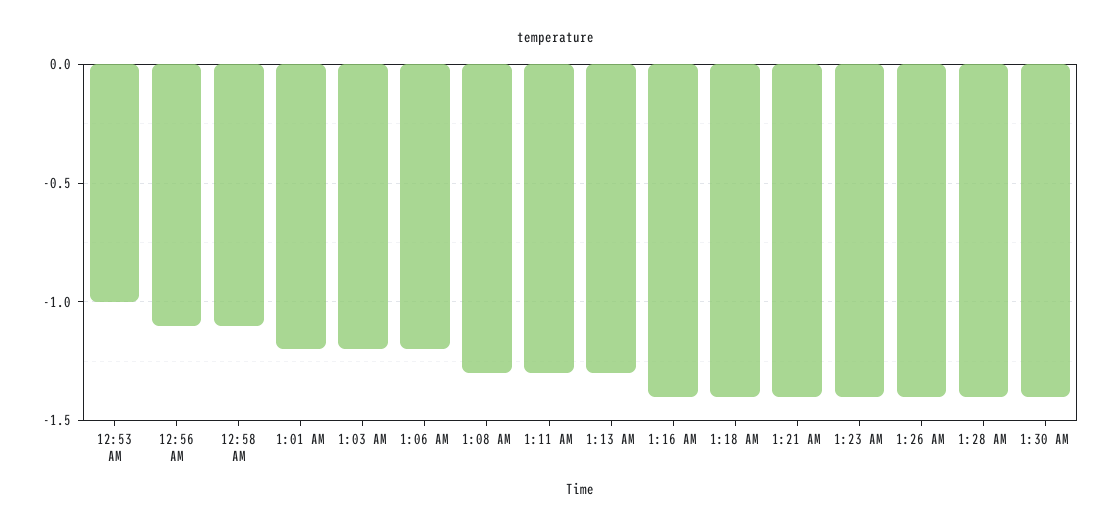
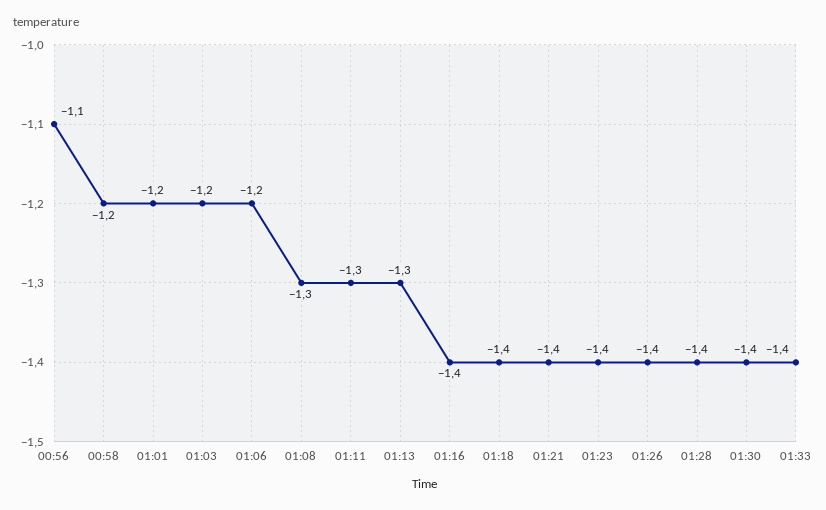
12:53 AM: -1 -> none
12:58 AM: -1.1 -> -1.2
01:33: none -> -1.4

